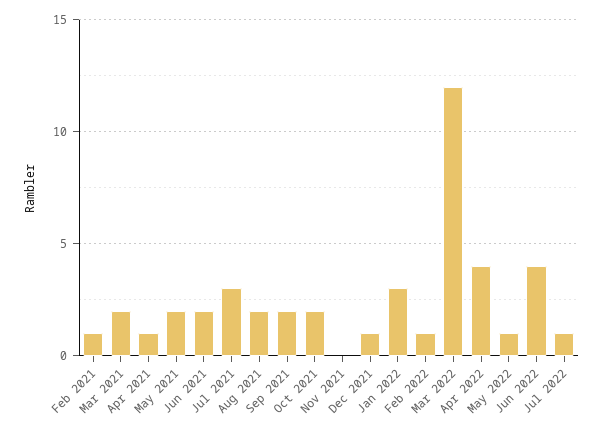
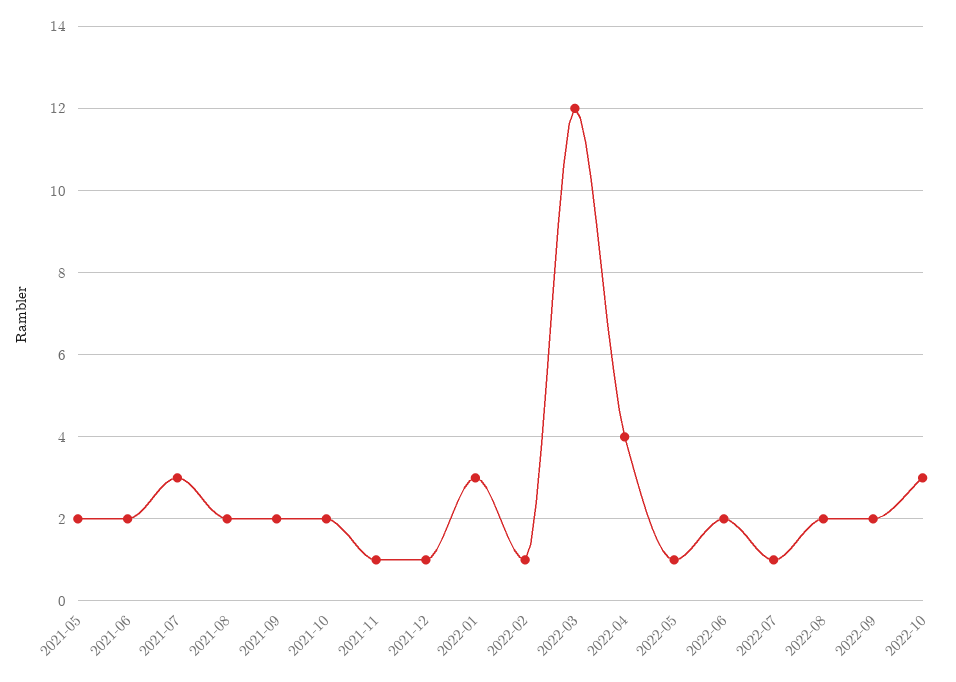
Feb 2021: 1 -> none
Mar 2021: 2 -> none
Apr 2021: 1 -> none
Nov 2021: 0 -> 1
Jun 2022: 4 -> 2
2022-08: none -> 2
2022-09: none -> 2
2022-10: none -> 3

